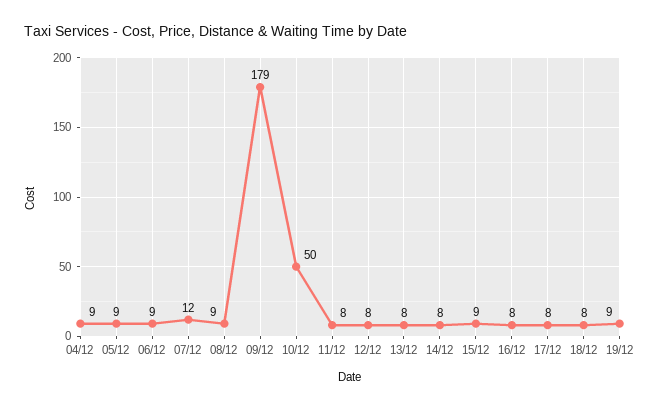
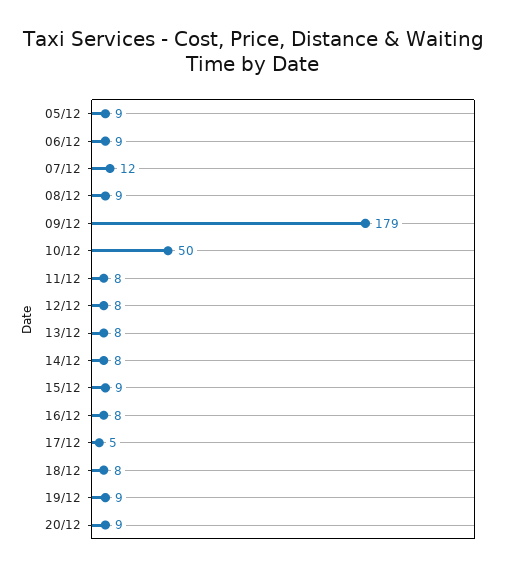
04/12: 9 -> none
17/12: 8 -> 5
20/12: none -> 9

